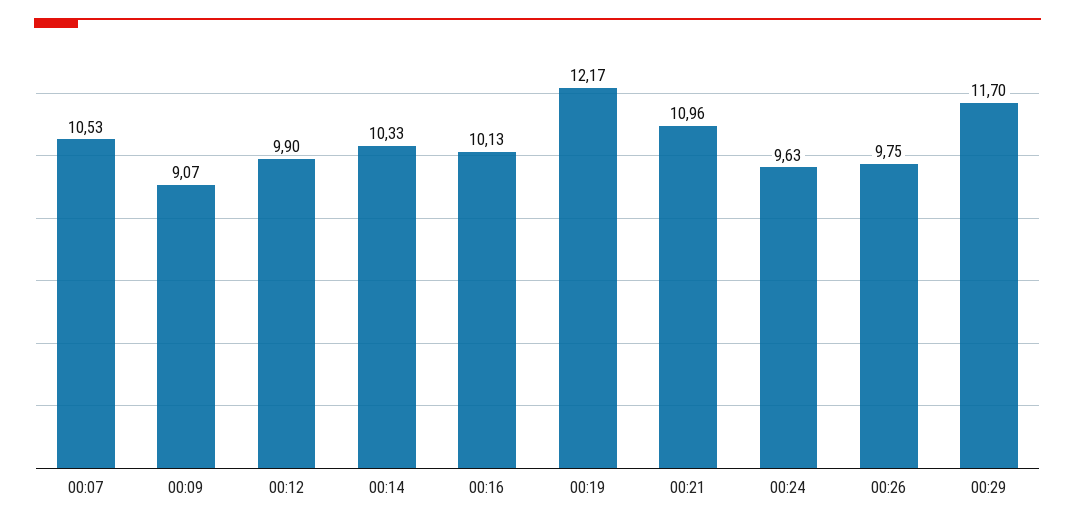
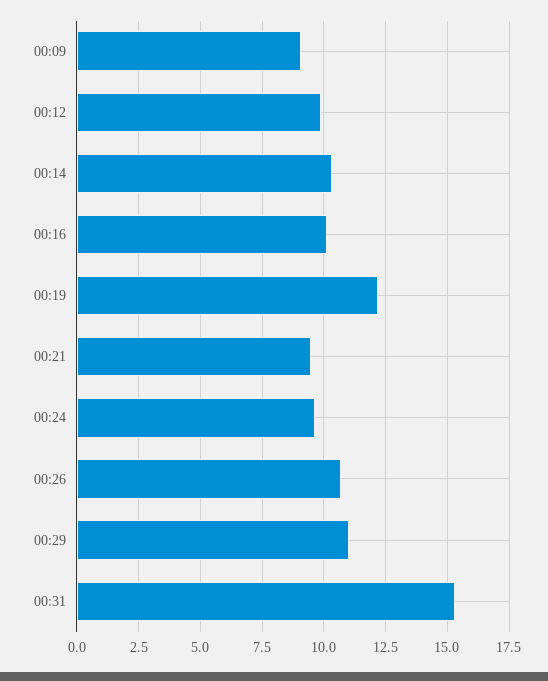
00:07: 10.53 -> none
00:21: 10.96 -> 9.5
00:26: 9.75 -> 10.75
00:29: 11.7 -> 11
00:31: none -> 15.25

